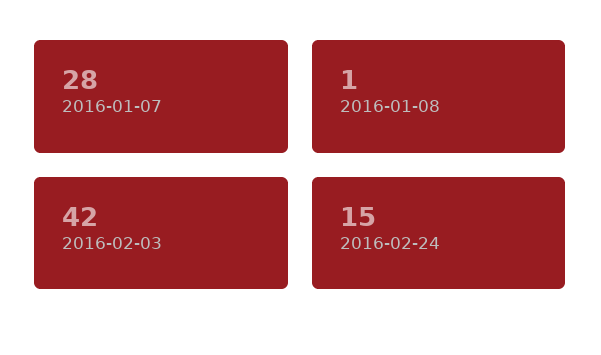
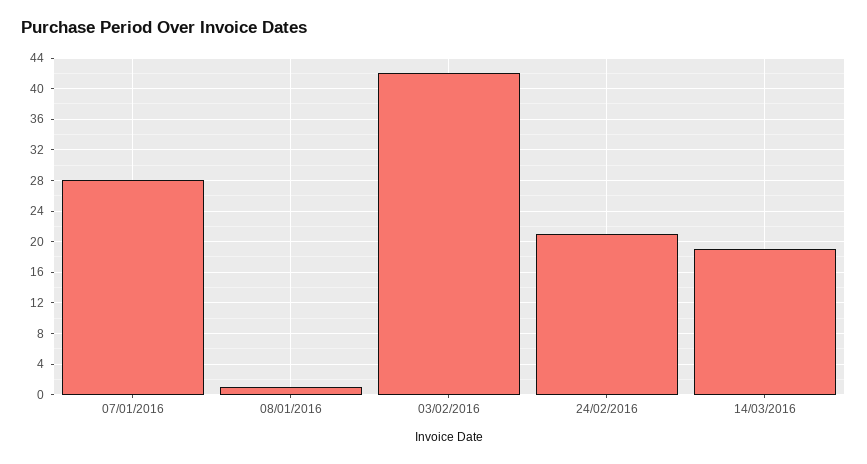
2016-02-24: 15 -> 21
14/03/2016: none -> 19

